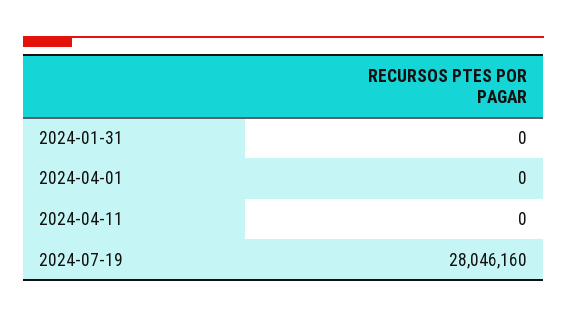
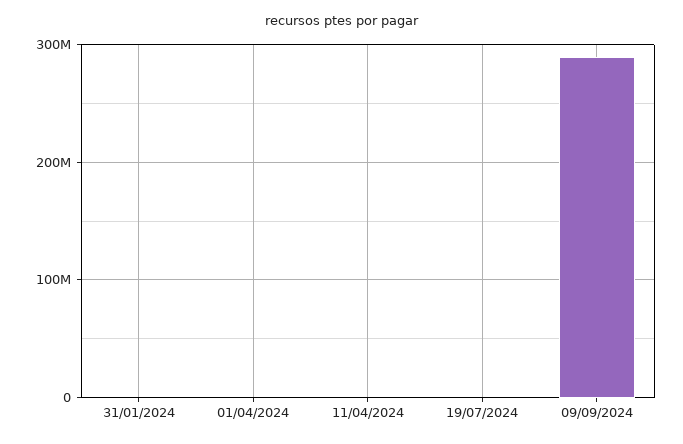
2024-07-19: 28046160 -> 0
09/09/2024: none -> 290000000

